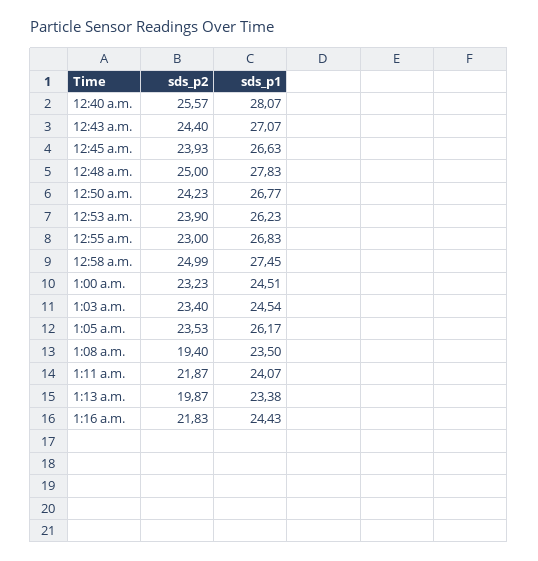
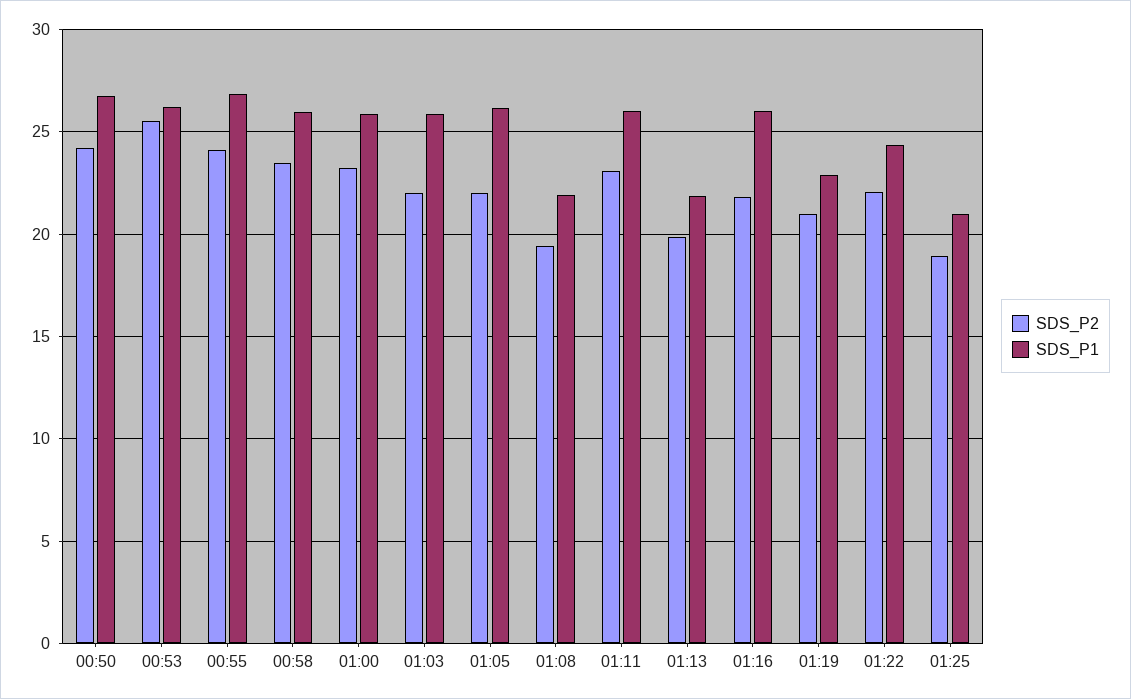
sds_p2, 12:40 a.m.: 25.57 -> none
sds_p1, 12:40 a.m.: 28.07 -> none
sds_p2, 12:43 a.m.: 24.4 -> none
sds_p1, 12:43 a.m.: 27.07 -> none
sds_p2, 12:45 a.m.: 23.93 -> none
sds_p1, 12:45 a.m.: 26.63 -> none
sds_p2, 12:48 a.m.: 25 -> none
sds_p1, 12:48 a.m.: 27.83 -> none
sds_p2, 12:53 a.m.: 23.9 -> 25.5
sds_p2, 12:55 a.m.: 23 -> 24
sds_p2, 12:58 a.m.: 24.99 -> 23.5
sds_p1, 12:58 a.m.: 27.45 -> 26
sds_p1, 1:00 a.m.: 24.51 -> 26
sds_p2, 1:03 a.m.: 23.4 -> 22
sds_p1, 1:03 a.m.: 24.54 -> 26
sds_p2, 1:05 a.m.: 23.53 -> 22
sds_p1, 1:08 a.m.: 23.5 -> 22
sds_p2, 1:11 a.m.: 21.87 -> 23
sds_p1, 1:11 a.m.: 24.07 -> 26
sds_p1, 1:13 a.m.: 23.38 -> 22
sds_p1, 1:16 a.m.: 24.43 -> 26
sds_p2, 01:19: none -> 21
sds_p1, 01:19: none -> 23
sds_p2, 01:22: none -> 22
sds_p1, 01:22: none -> 24.5
sds_p2, 01:25: none -> 19
sds_p1, 01:25: none -> 21

